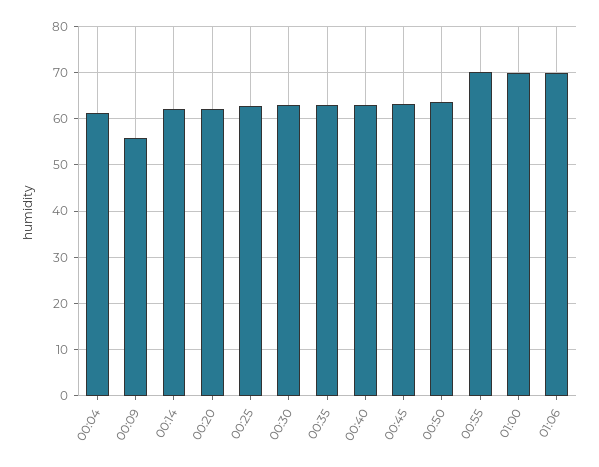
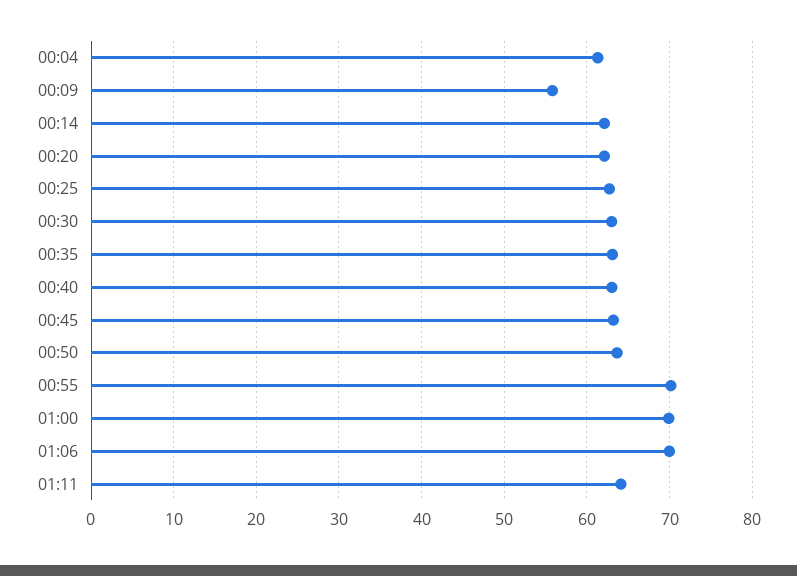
01:11: none -> 64

